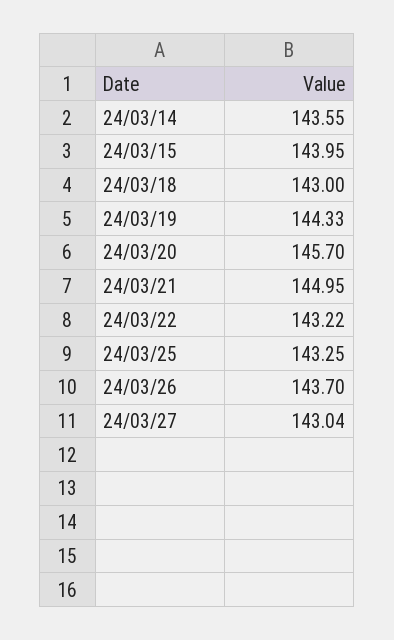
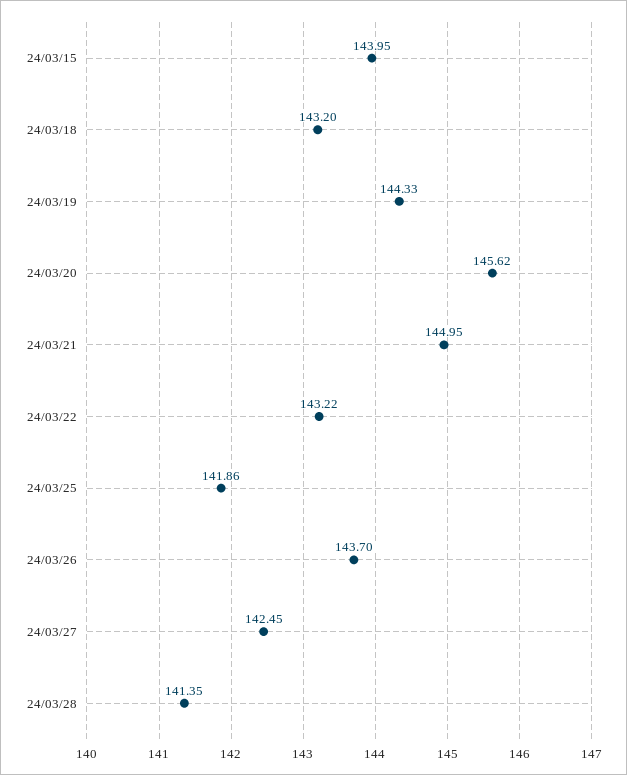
24/03/14: 143.55 -> none
24/03/18: 143 -> 143.2
24/03/20: 145.7 -> 145.62
24/03/25: 143.25 -> 141.86
24/03/27: 143.04 -> 142.45
24/03/28: none -> 141.35

